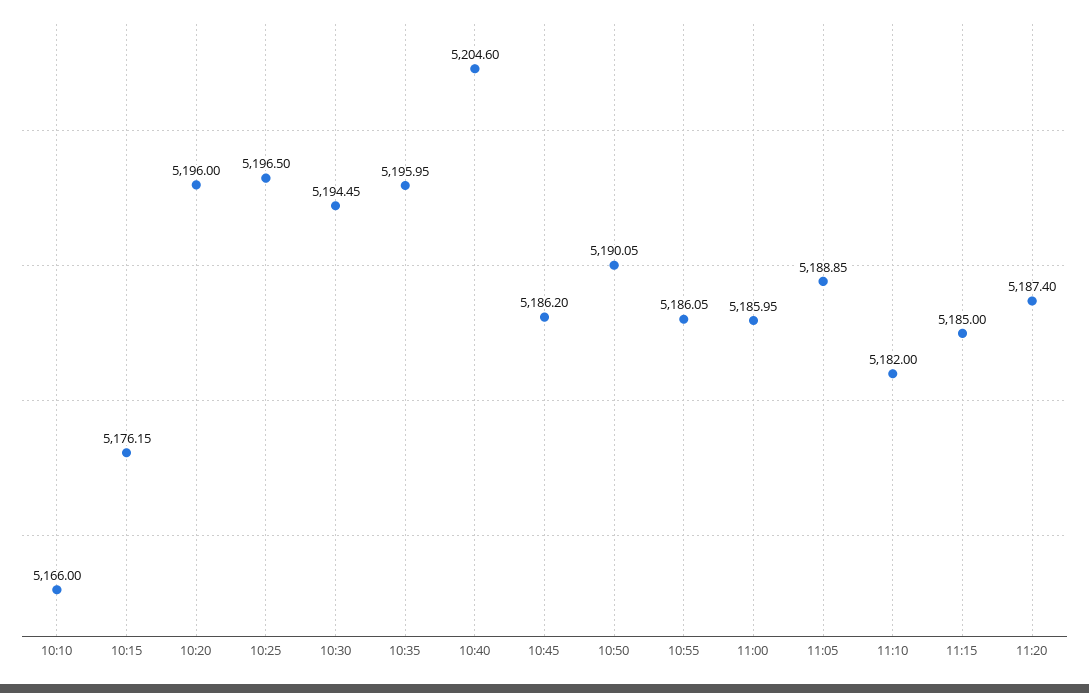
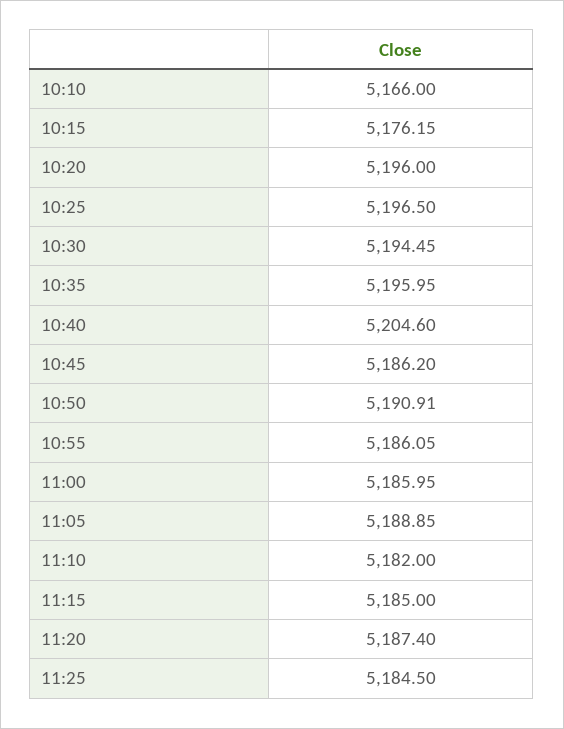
10:50: 5190.05 -> 5190.91
11:25: none -> 5184.5

